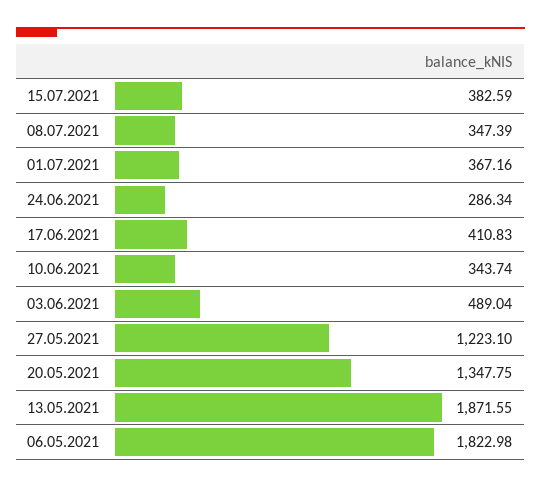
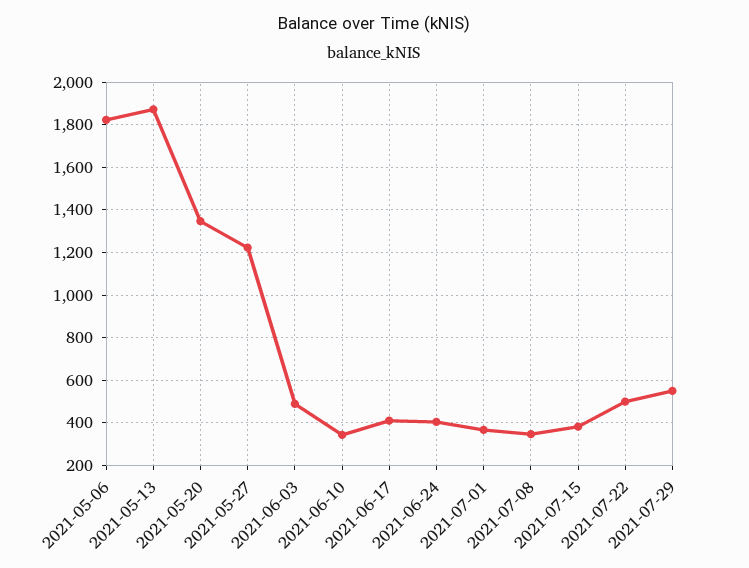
24.06.2021: 286.34 -> 400
2021-07-22: none -> 500
2021-07-29: none -> 550

